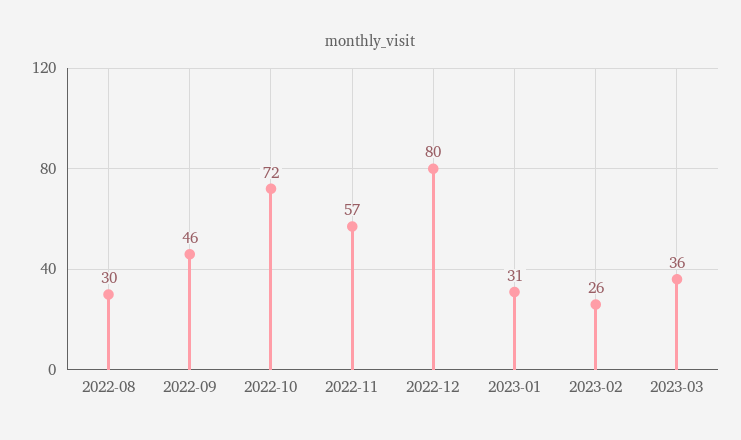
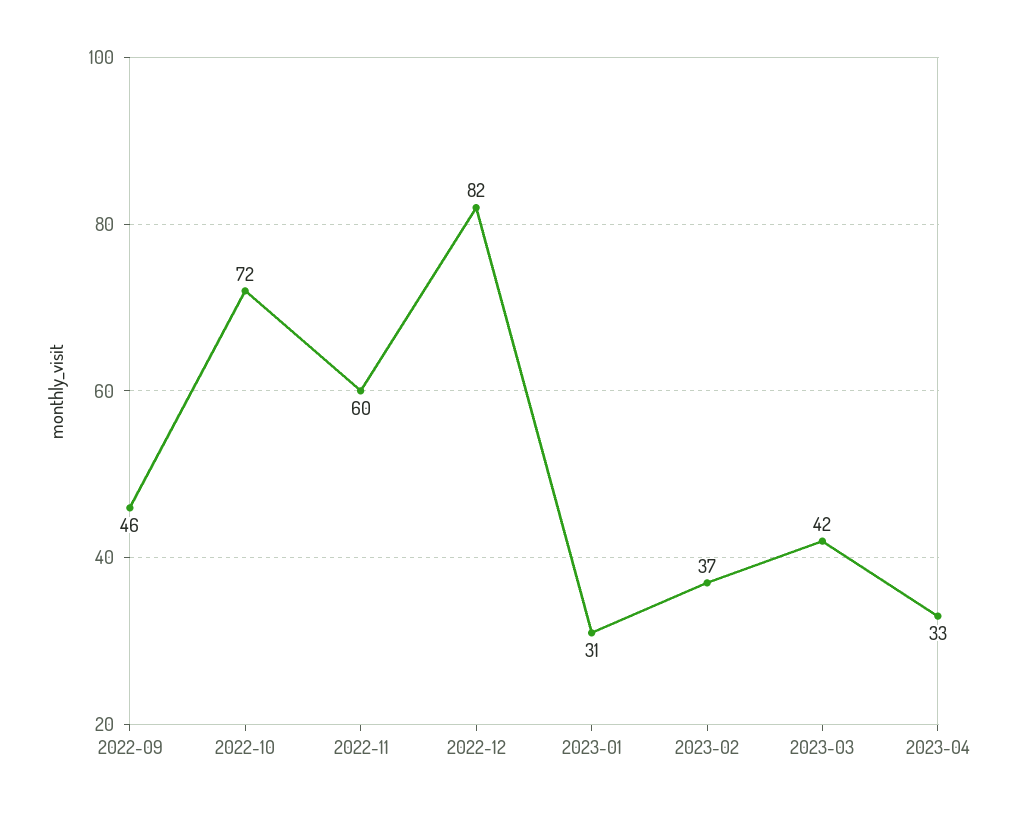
2022-08: 30 -> none
2022-11: 57 -> 60
2022-12: 80 -> 82
2023-02: 26 -> 37
2023-03: 36 -> 42
2023-04: none -> 33

